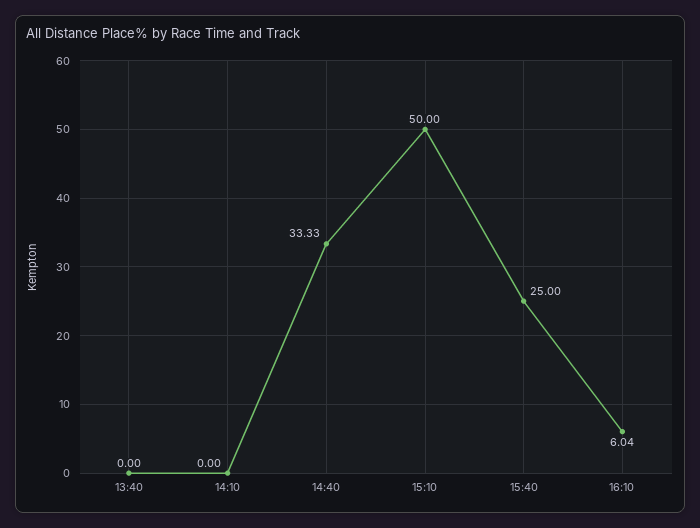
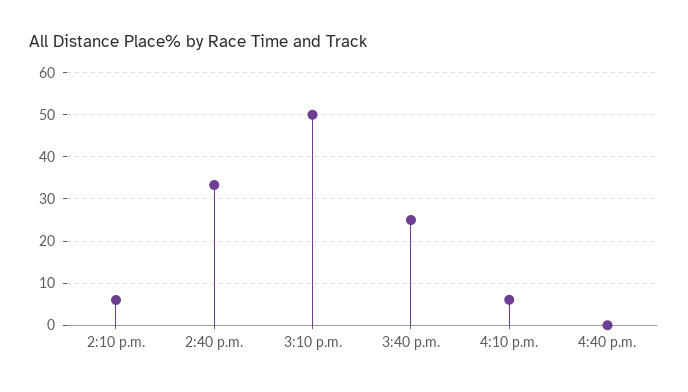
13:40: 0 -> none
14:10: 0 -> 6
4:40 p.m.: none -> 0

